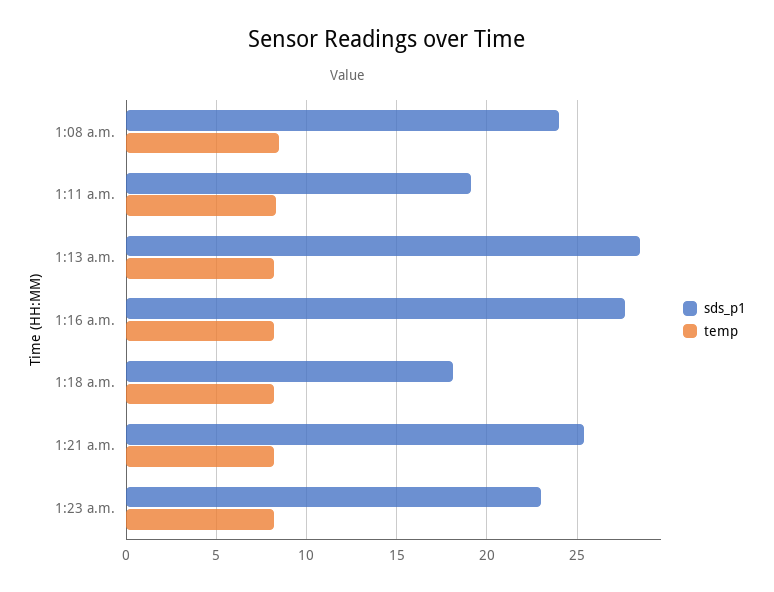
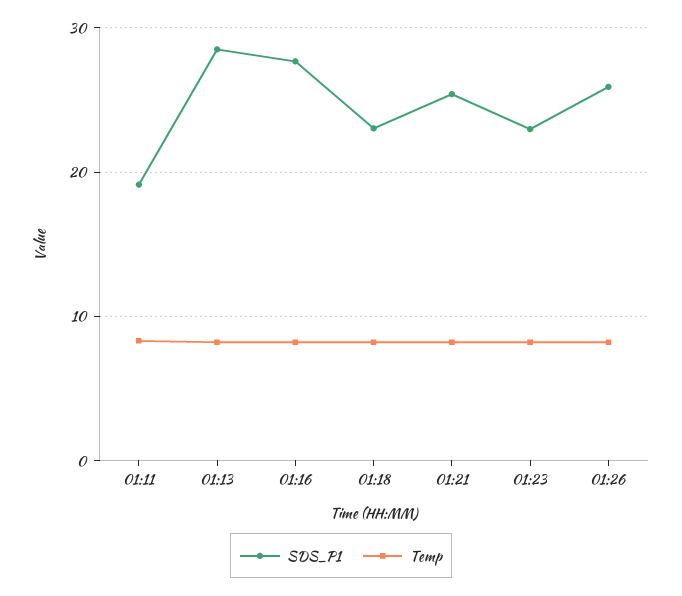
sds_p1, 1:08 a.m.: 24 -> none
temp, 1:08 a.m.: 8.5 -> none
sds_p1, 1:18 a.m.: 18 -> 23
sds_p1, 01:26: none -> 26
temp, 01:26: none -> 8

